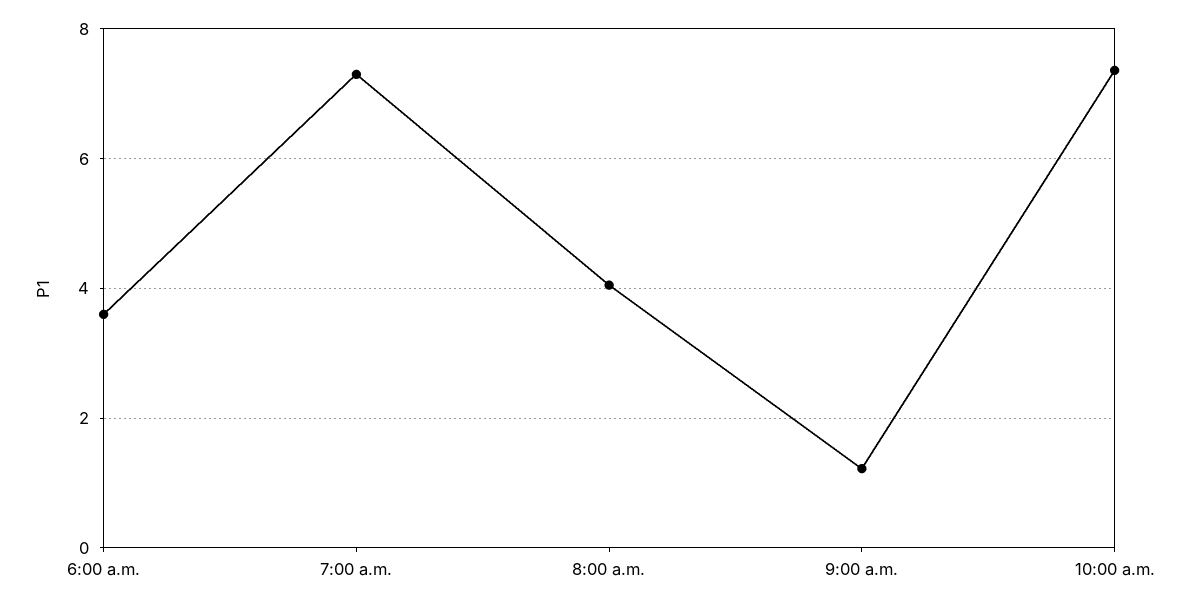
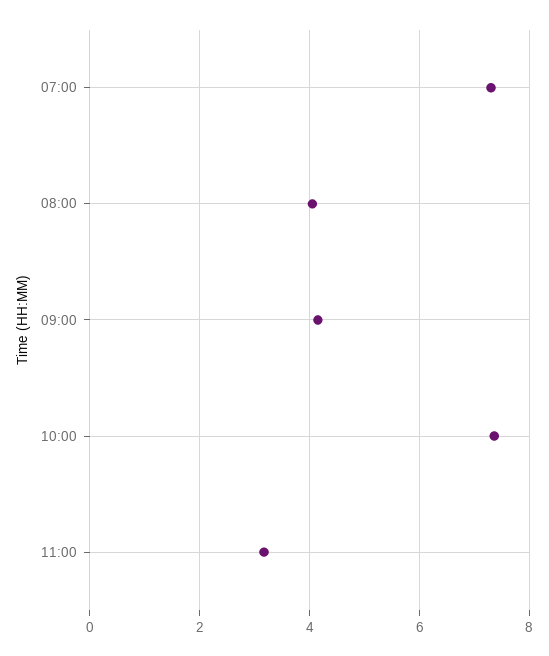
6:00 a.m.: 3.6 -> none
9:00 a.m.: 1.2 -> 4.2
11:00: none -> 3.2

